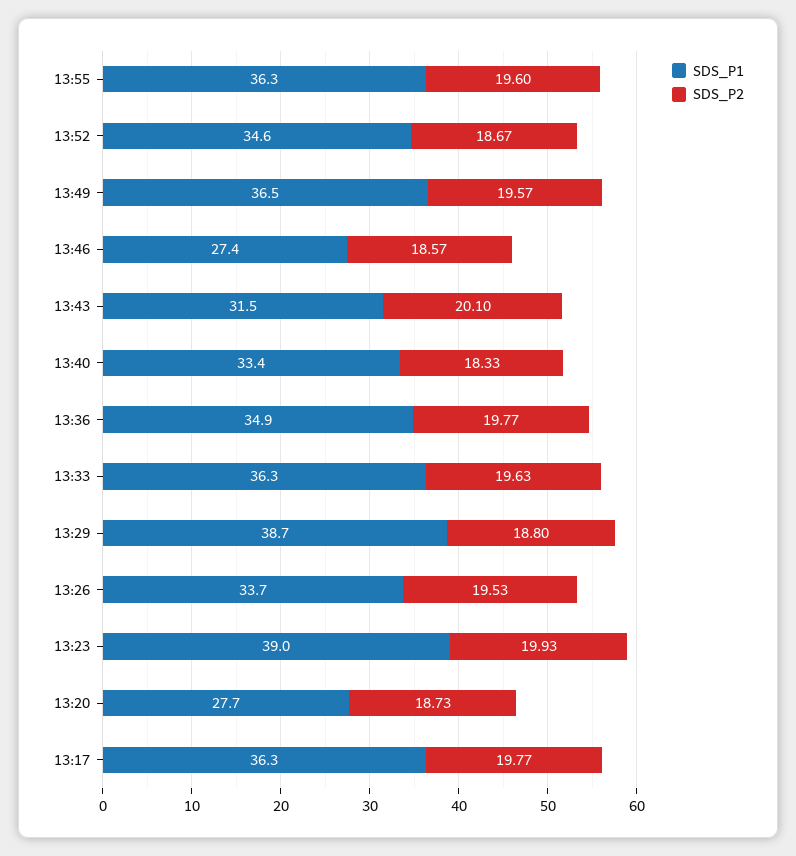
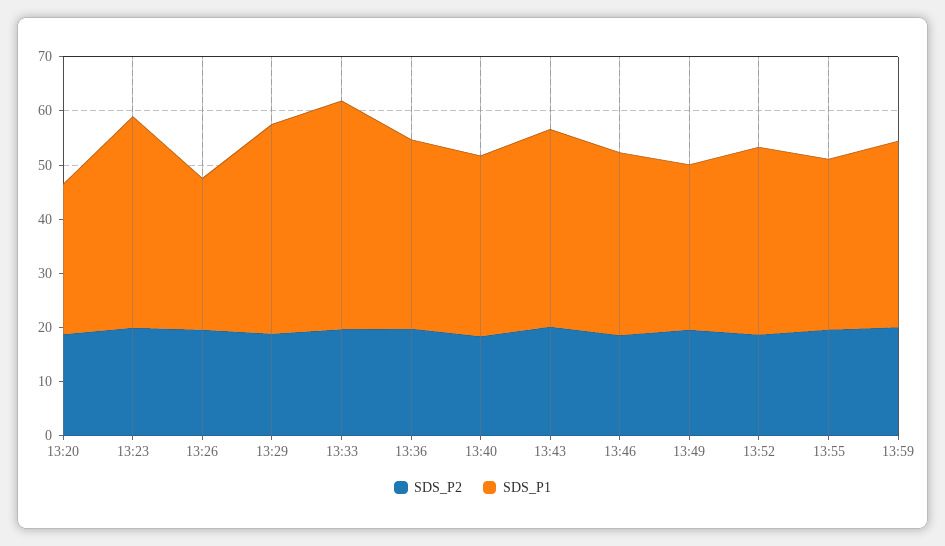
SDS_P1, 13:55: 36.3 -> 32
SDS_P1, 13:49: 36.5 -> 30
SDS_P1, 13:46: 27.4 -> 34
SDS_P1, 13:43: 31.5 -> 36
SDS_P1, 13:33: 36.3 -> 42
SDS_P1, 13:26: 33.7 -> 28
SDS_P1, 13:17: 36.3 -> none
SDS_P2, 13:17: 19.77 -> none
SDS_P2, 13:59: none -> 20
SDS_P1, 13:59: none -> 34

